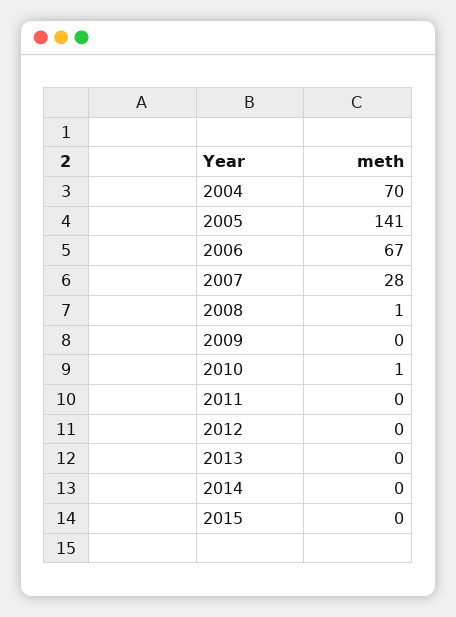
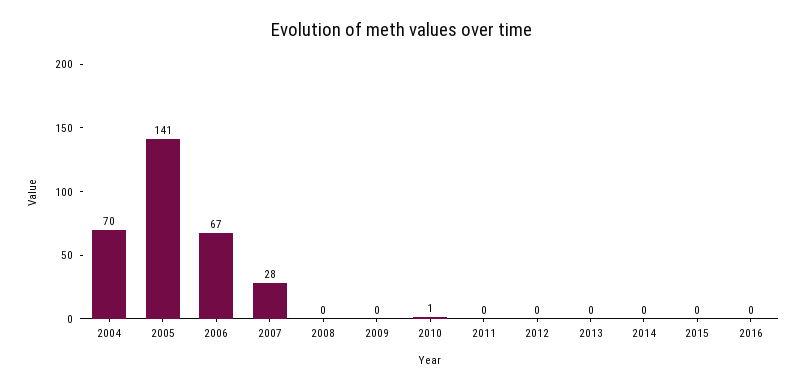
2008: 1 -> 0
2016: none -> 0

